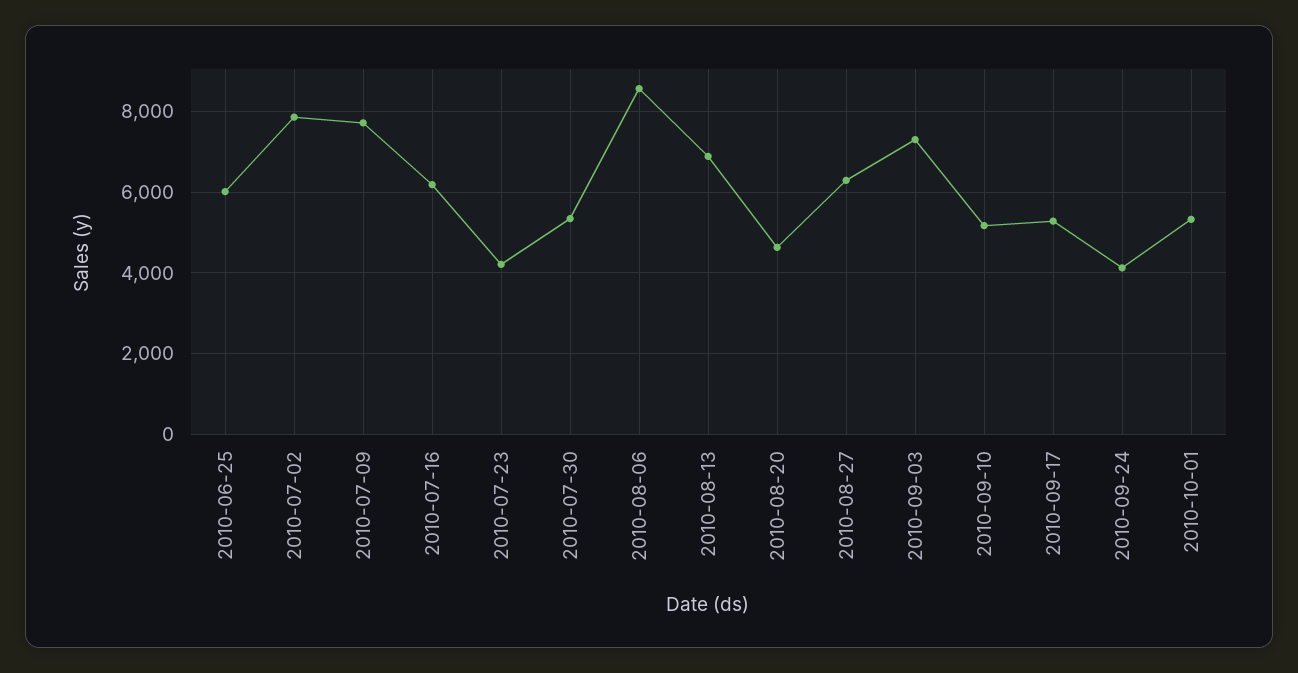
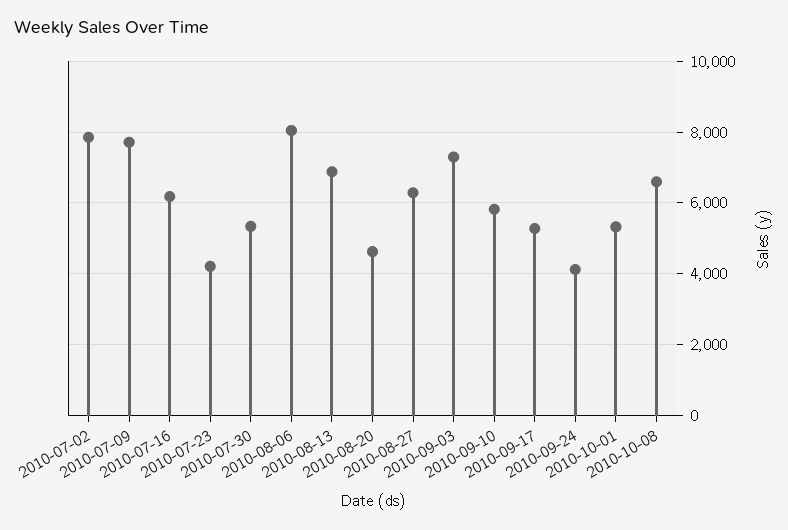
2010-06-25: 6000 -> none
2010-08-06: 8600 -> 8000
2010-09-10: 5200 -> 5800
2010-10-08: none -> 6600

